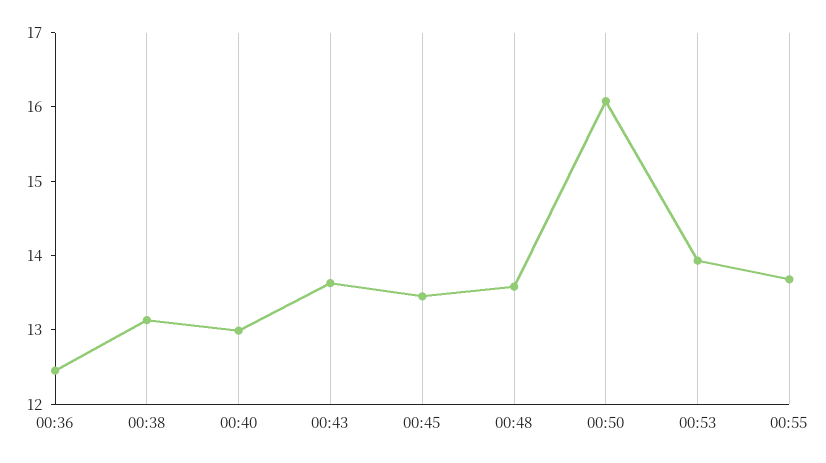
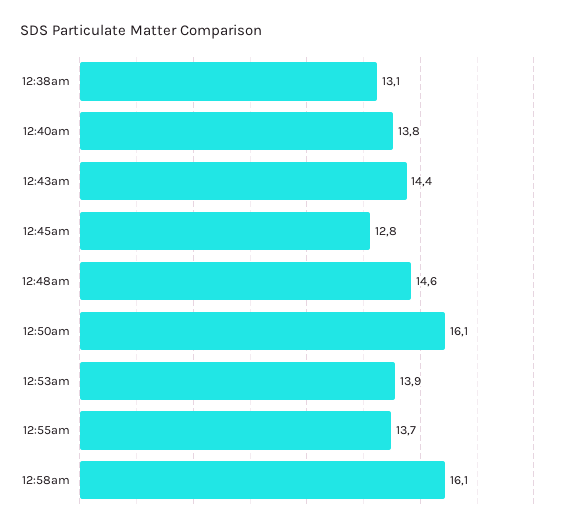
00:36: 12.4 -> none
00:40: 13 -> 13.8
00:43: 13.6 -> 14.4
00:45: 13.4 -> 12.8
00:48: 13.6 -> 14.6
12:58am: none -> 16.1

